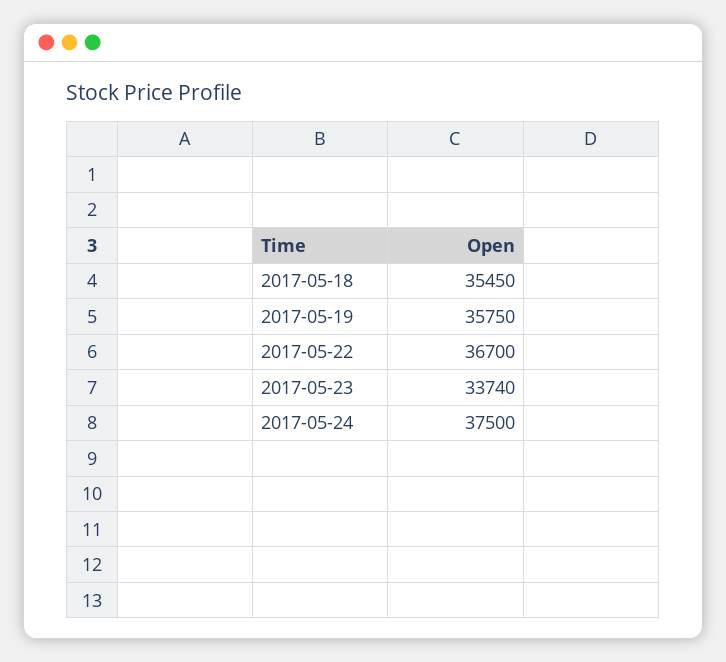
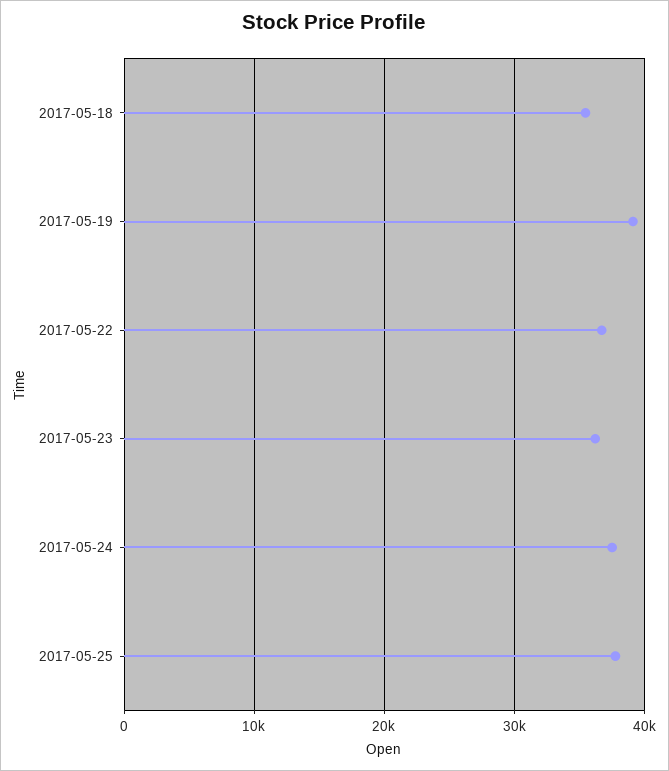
2017-05-19: 35750 -> 39000
2017-05-23: 33740 -> 36000
2017-05-25: none -> 38000

